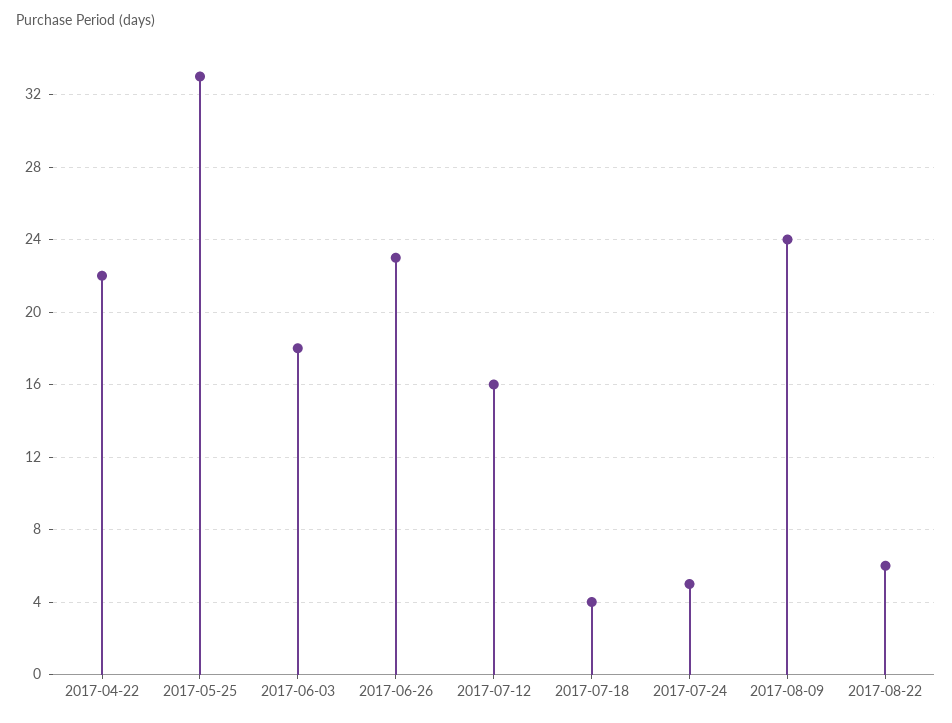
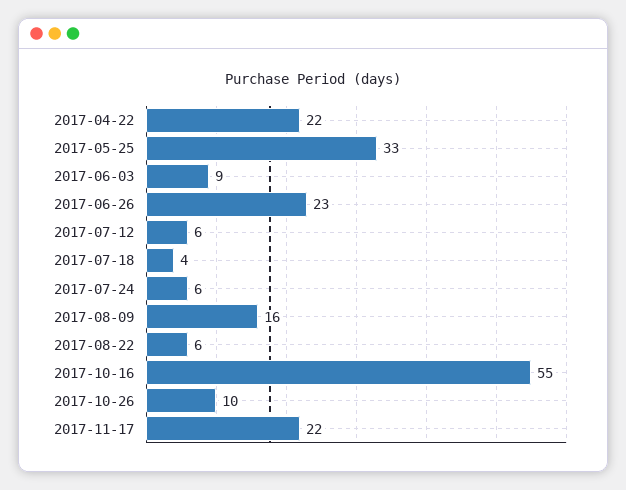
2017-06-03: 18 -> 9
2017-07-12: 16 -> 6
2017-07-24: 5 -> 6
2017-08-09: 24 -> 16
2017-10-16: none -> 55
2017-10-26: none -> 10
2017-11-17: none -> 22

